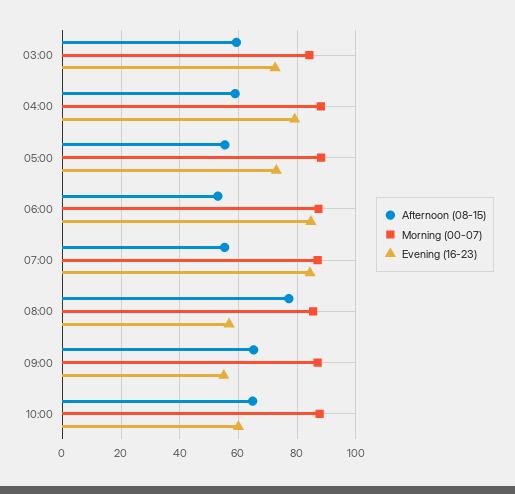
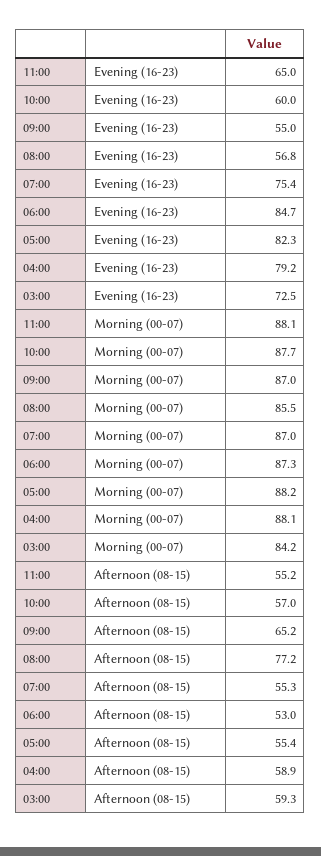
Evening (16-23), 05:00: 72.5 -> 82.3
Evening (16-23), 07:00: 85 -> 75.4
Afternoon (08-15), 10:00: 65 -> 57
Evening (16-23), 11:00: none -> 65
Morning (00-07), 11:00: none -> 88.1
Afternoon (08-15), 11:00: none -> 55.2

